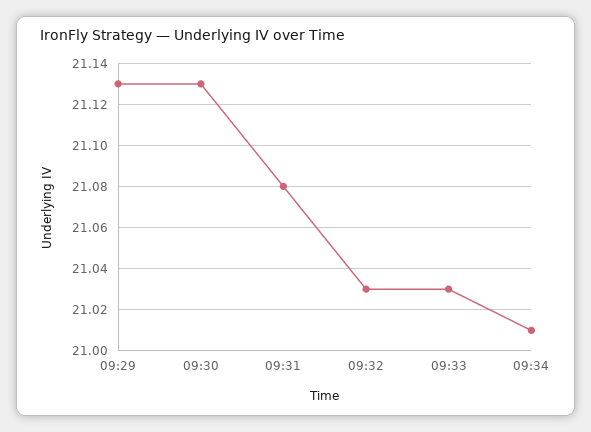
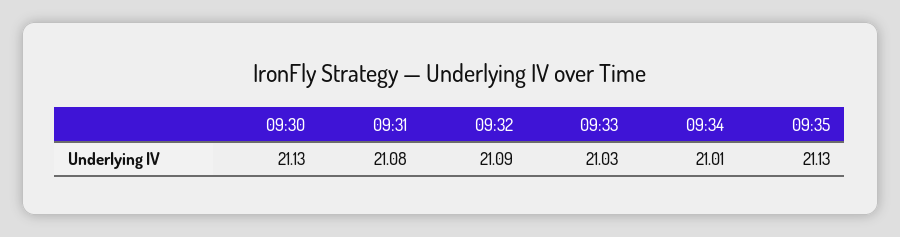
09:29: 21.13 -> none
09:32: 21.03 -> 21.09
09:35: none -> 21.13

